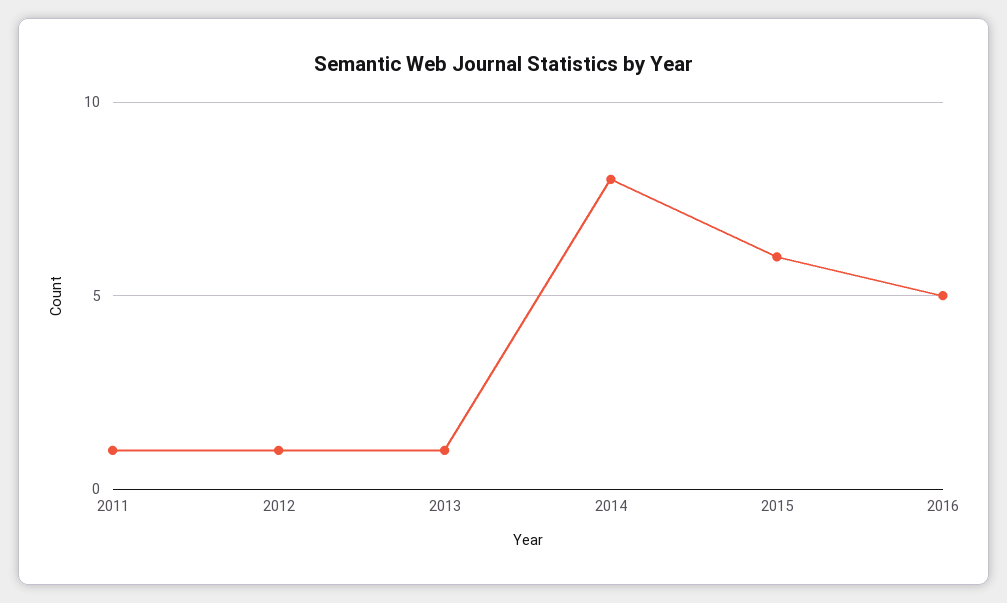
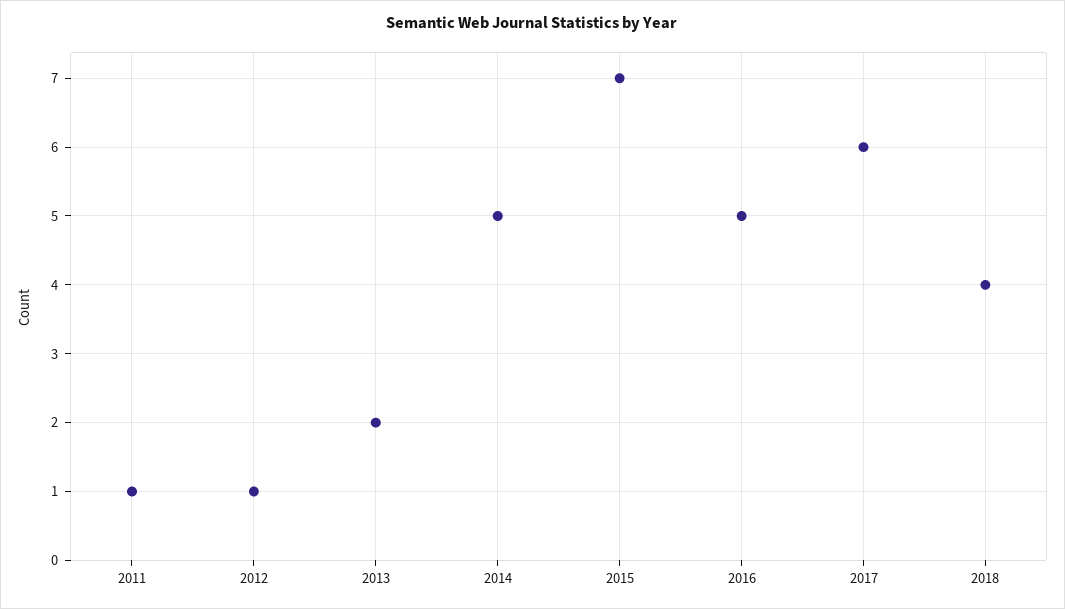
2013: 1 -> 2
2014: 8 -> 5
2015: 6 -> 7
2017: none -> 6
2018: none -> 4

